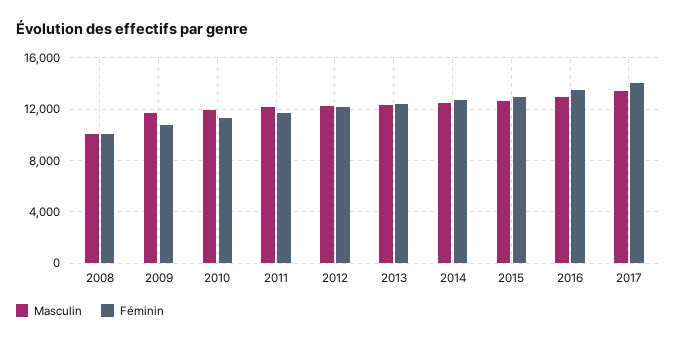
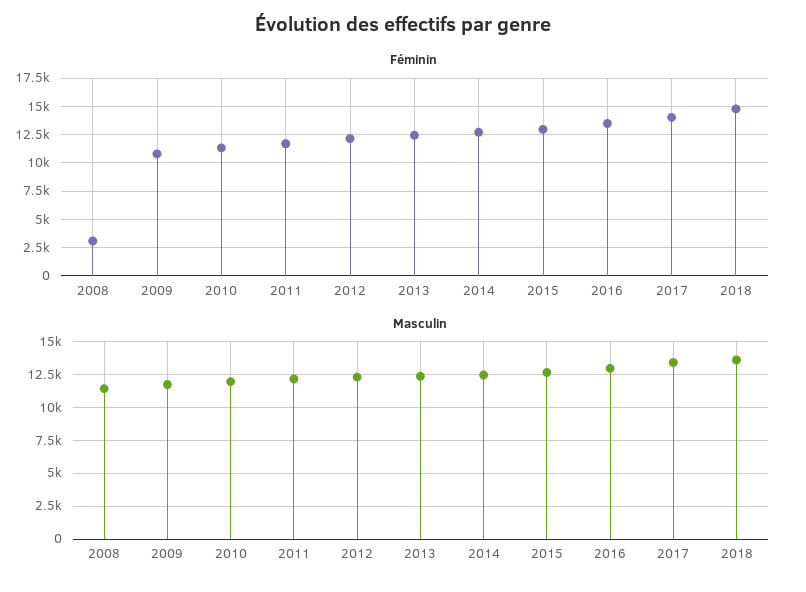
Masculin, 2008: 10000 -> 11500
Féminin, 2008: 10000 -> 2500
Féminin, 2018: none -> 15000
Masculin, 2018: none -> 13500

